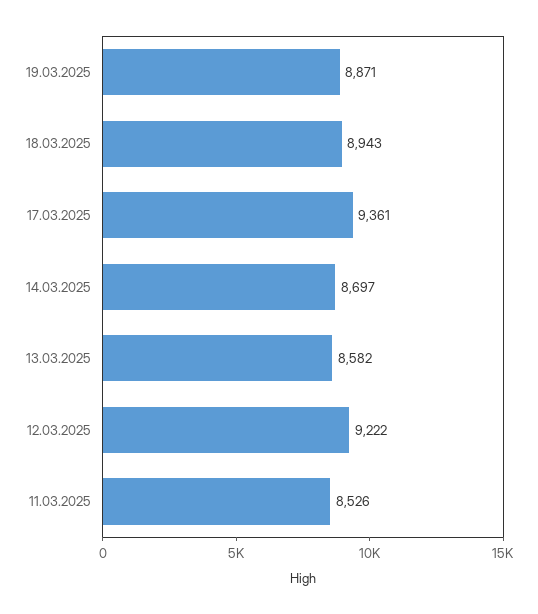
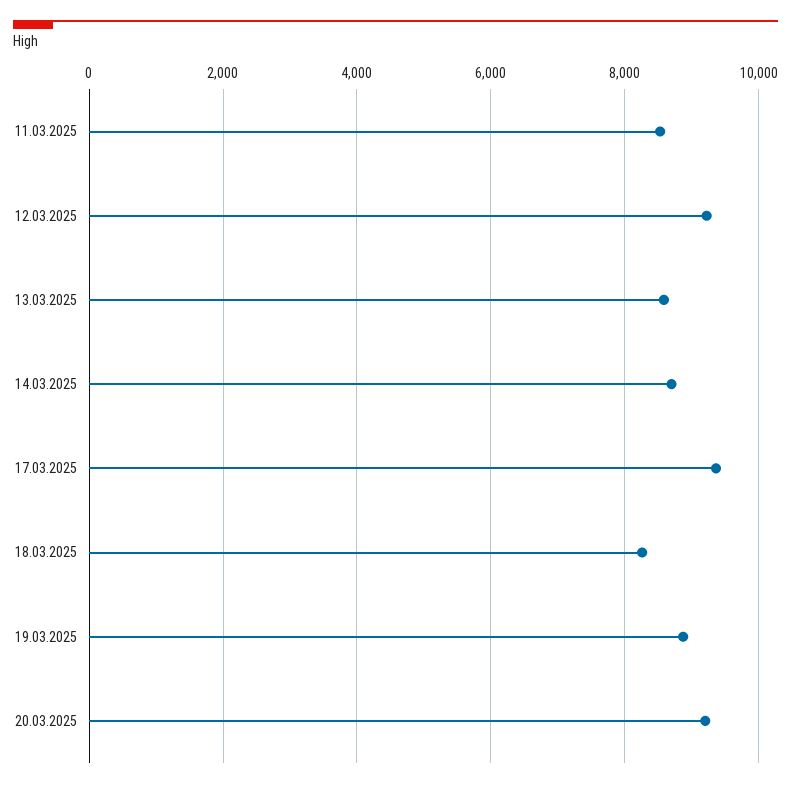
18.03.2025: 8943 -> 8200
20.03.2025: none -> 9200

